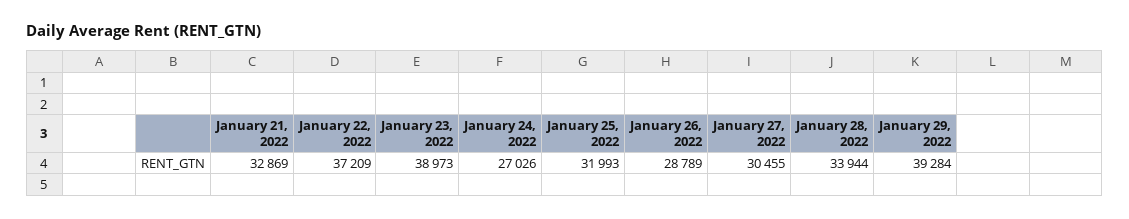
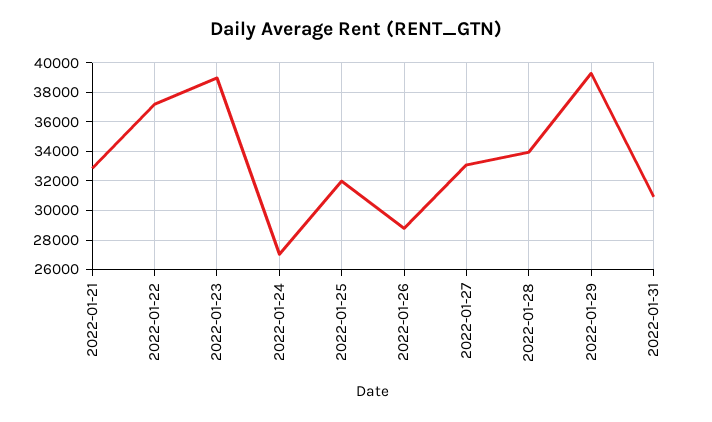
January 27, 2022: 30455 -> 33000
2022-01-31: none -> 31000

